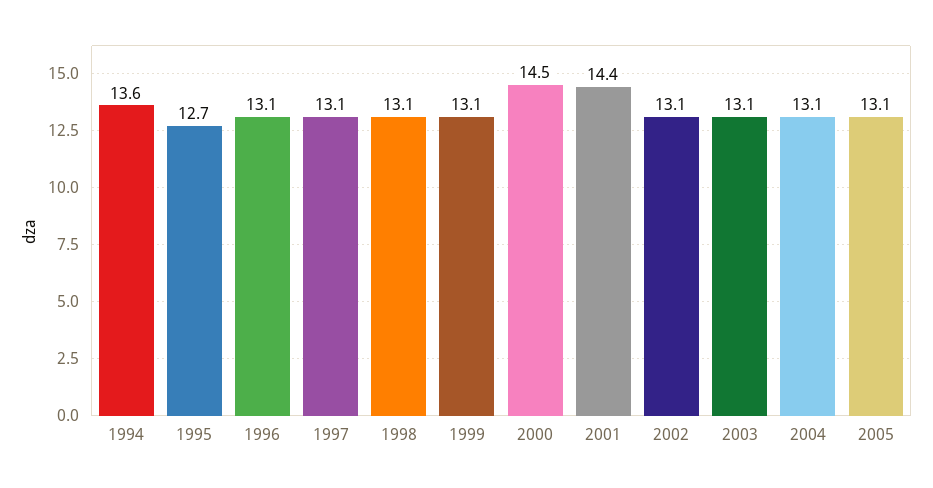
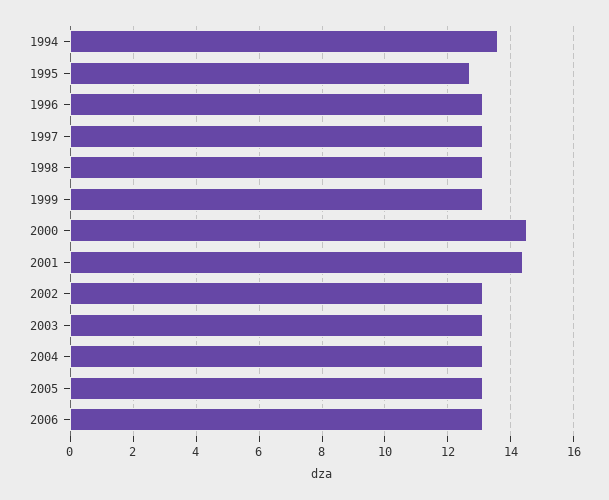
2006: none -> 13

